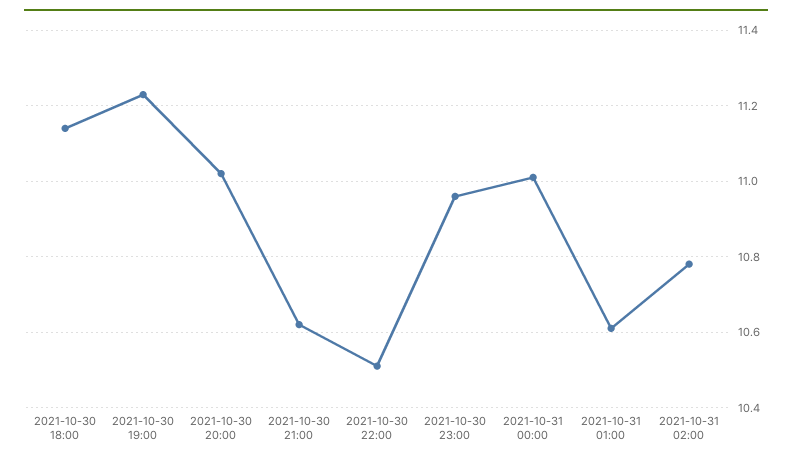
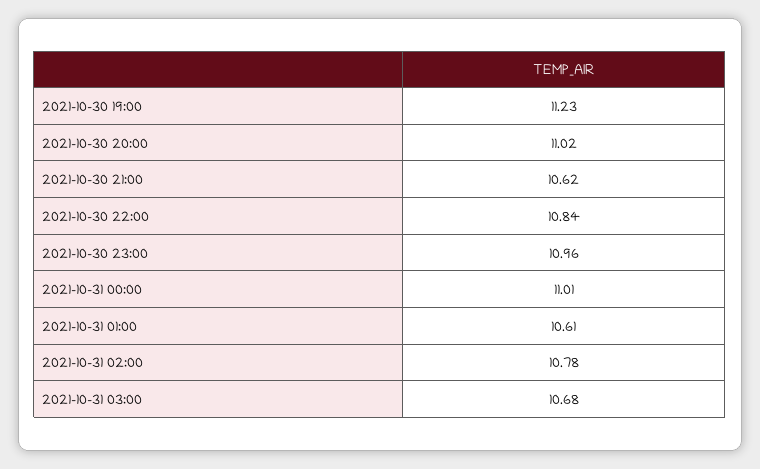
2021-10-30 18:00: 11.15 -> none
2021-10-30 22:00: 10.5 -> 10.84
2021-10-31 03:00: none -> 10.68

